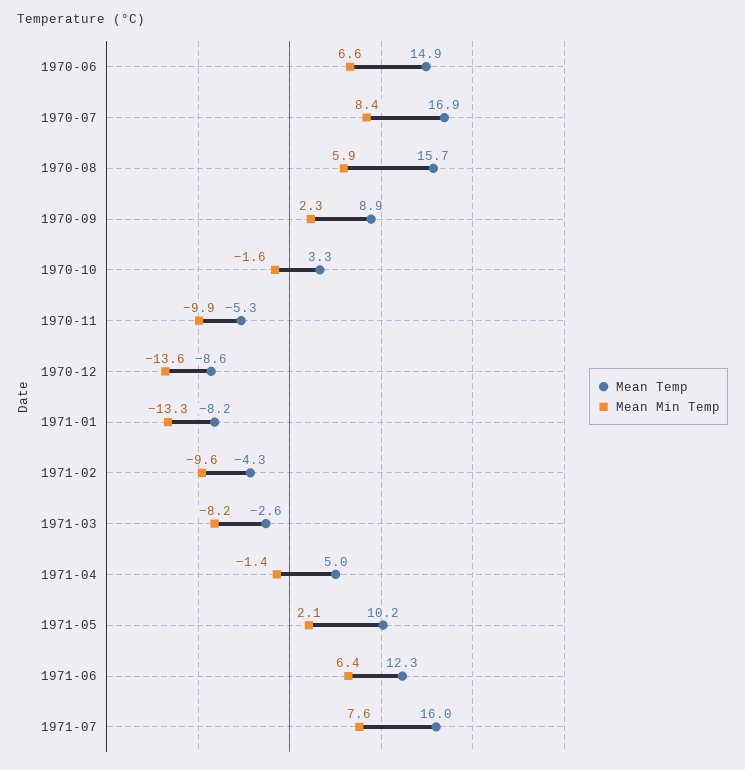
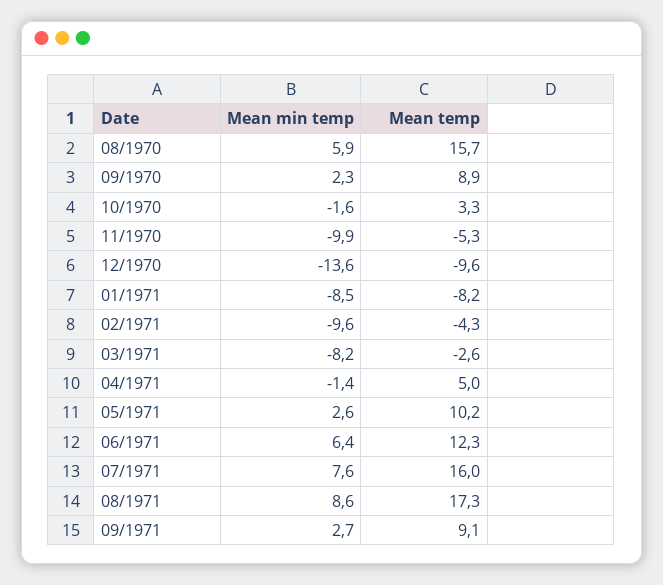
Mean Temp, 1970-06: 14.9 -> none
Mean Min Temp, 1970-06: 6.6 -> none
Mean Temp, 1970-07: 16.9 -> none
Mean Min Temp, 1970-07: 8.4 -> none
Mean Temp, 1970-12: -8.6 -> -9.6
Mean Min Temp, 1971-01: -13.3 -> -8.5
Mean Min Temp, 1971-05: 2.1 -> 2.6
Mean Min Temp, 08/1971: none -> 8.6
Mean Temp, 08/1971: none -> 17.3
Mean Min Temp, 09/1971: none -> 2.7
Mean Temp, 09/1971: none -> 9.1

